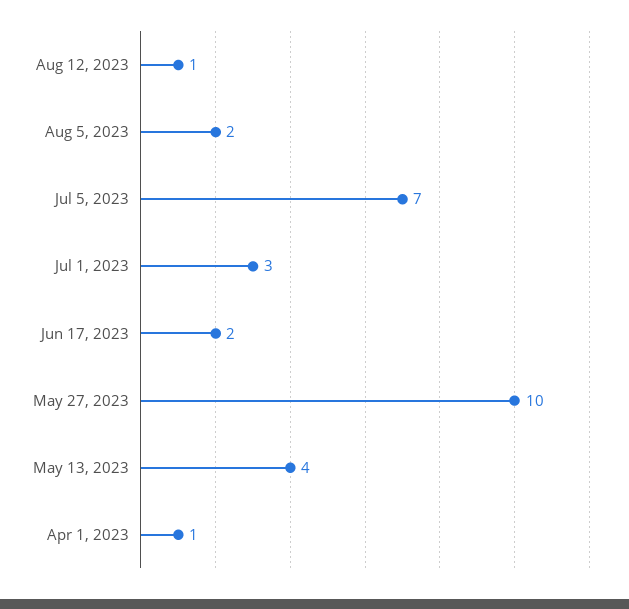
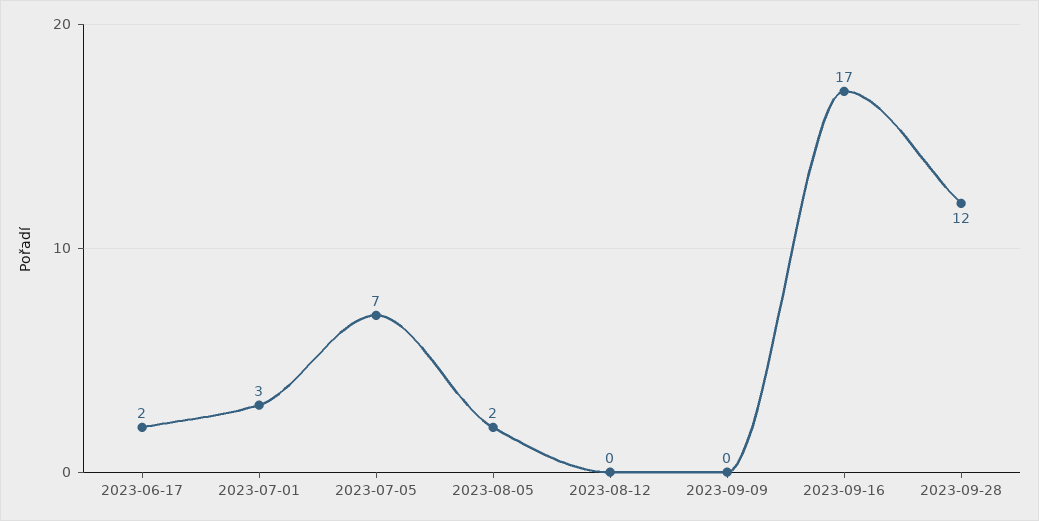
Aug 12, 2023: 1 -> 0
May 27, 2023: 10 -> none
May 13, 2023: 4 -> none
Apr 1, 2023: 1 -> none
2023-09-09: none -> 0
2023-09-16: none -> 17
2023-09-28: none -> 12

